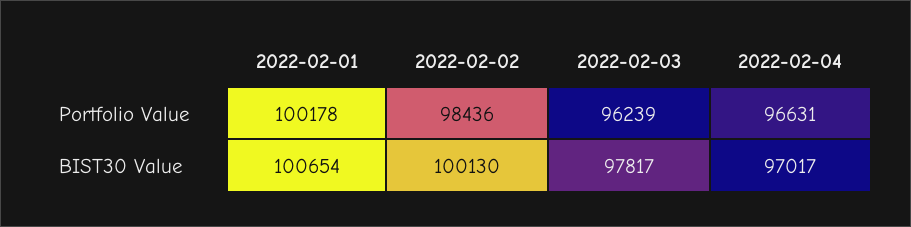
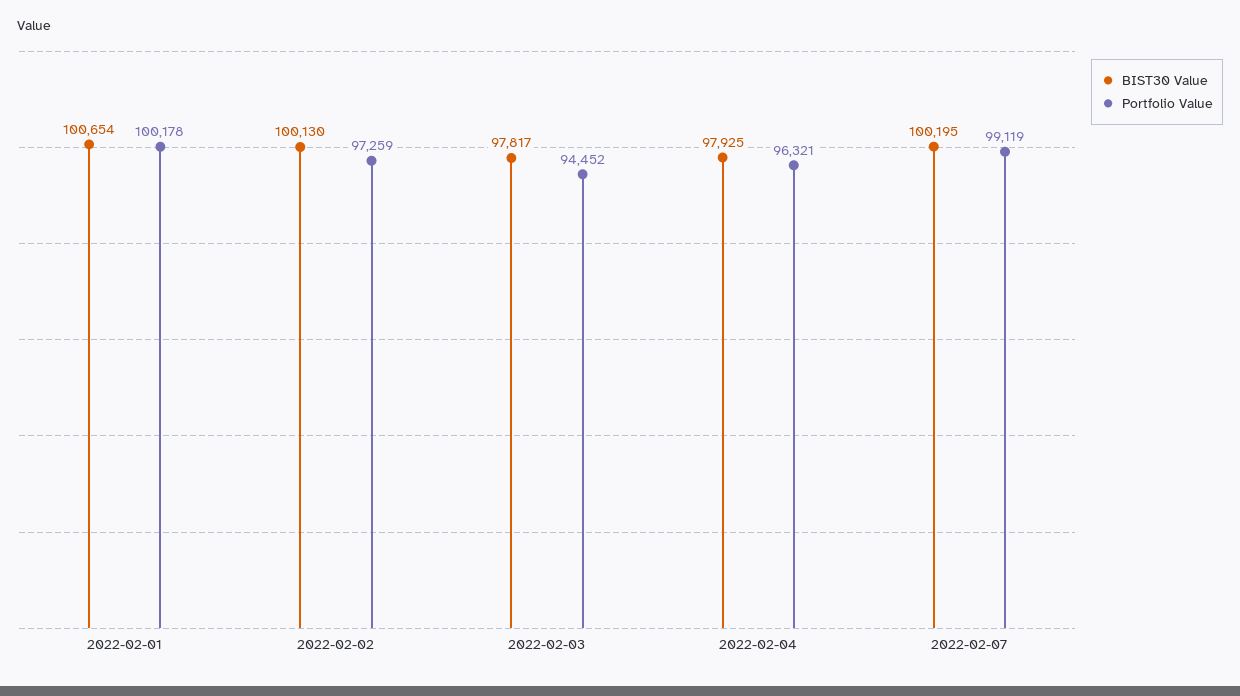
Portfolio Value, 2022-02-02: 98436 -> 97259
Portfolio Value, 2022-02-03: 96239 -> 94452
Portfolio Value, 2022-02-04: 96631 -> 96321
BIST30 Value, 2022-02-04: 97017 -> 97925
BIST30 Value, 2022-02-07: none -> 100195
Portfolio Value, 2022-02-07: none -> 99119

